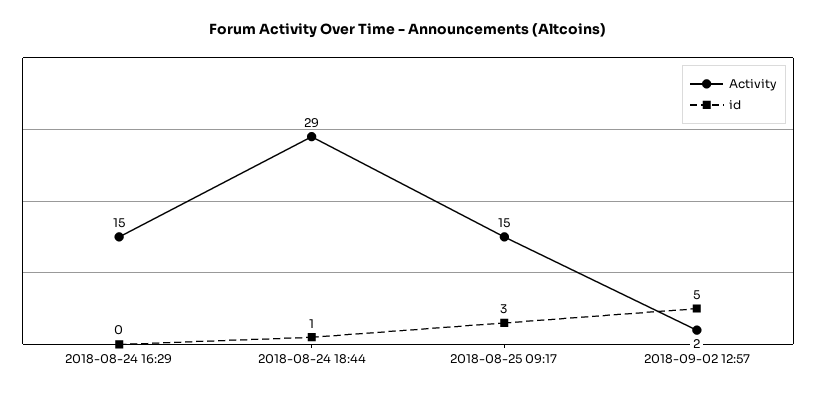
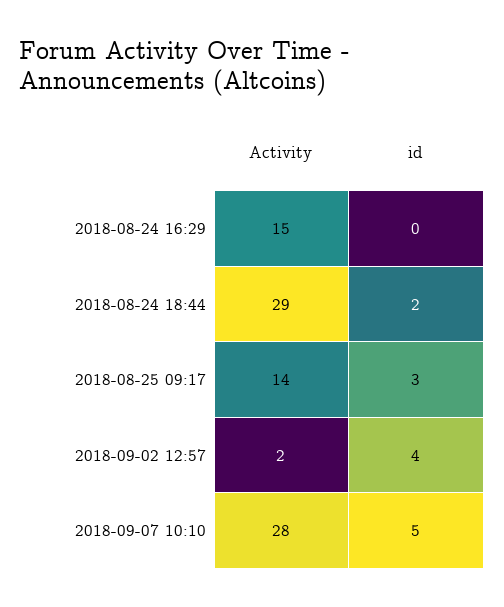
id, 2018-08-24 18:44: 1 -> 2
Activity, 2018-08-25 09:17: 15 -> 14
id, 2018-09-02 12:57: 5 -> 4
Activity, 2018-09-07 10:10: none -> 28
id, 2018-09-07 10:10: none -> 5

